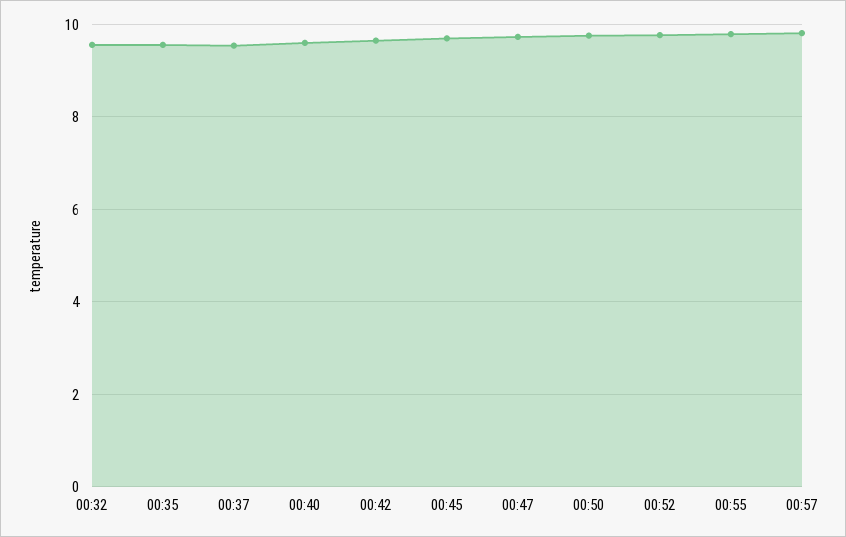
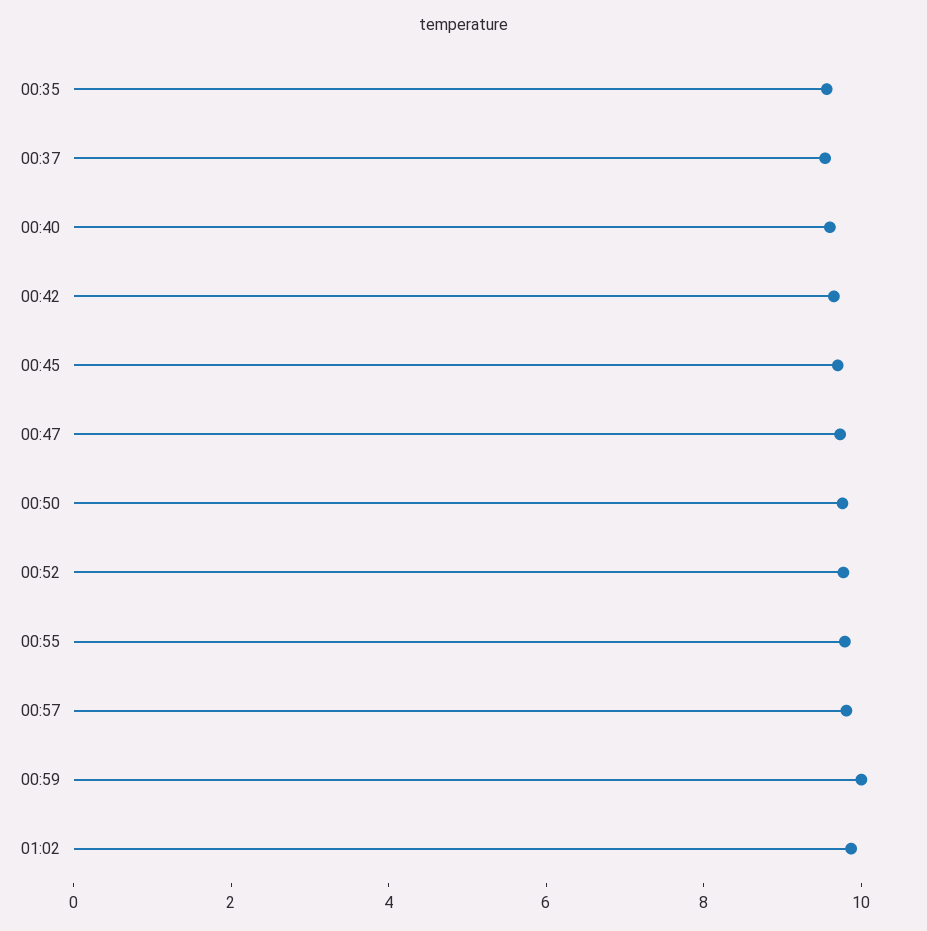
00:32: 9.6 -> none
00:59: none -> 10
01:02: none -> 10

